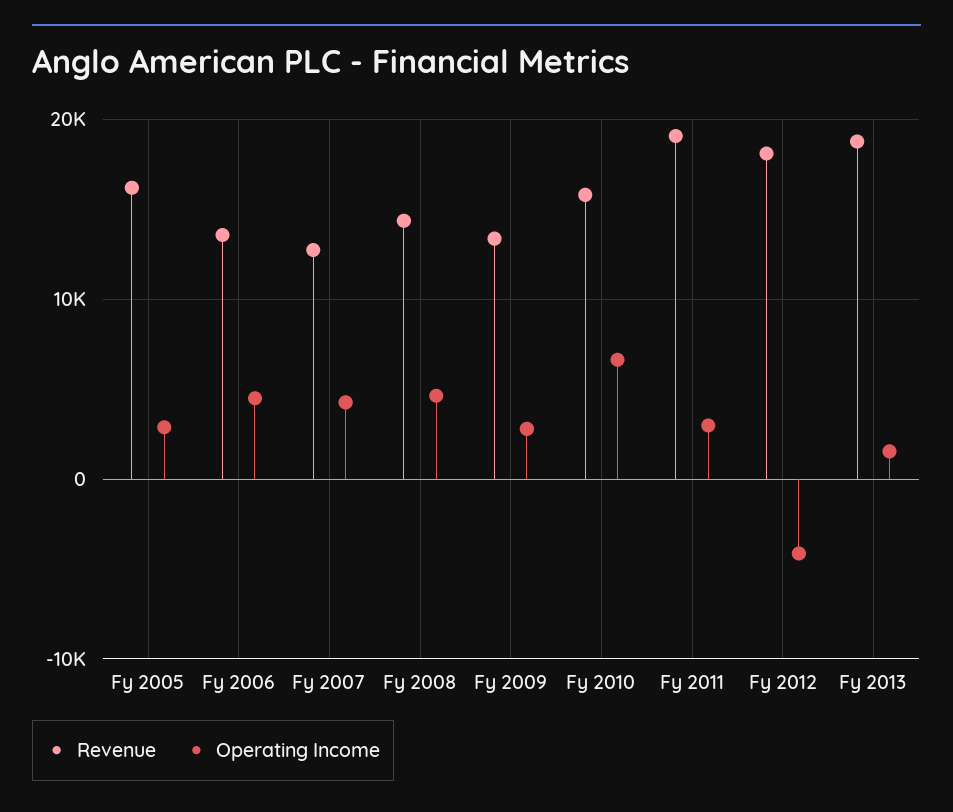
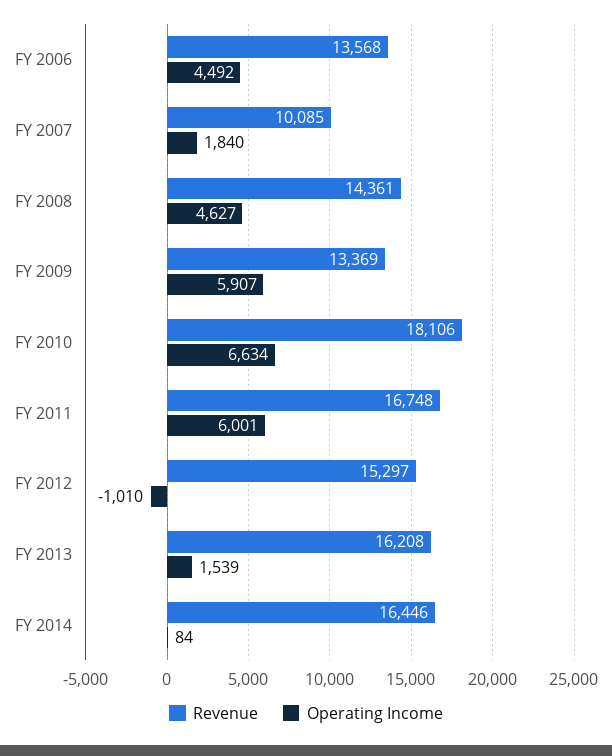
Revenue, Fy 2005: 16000 -> none
Operating Income, Fy 2005: 3000 -> none
Revenue, Fy 2007: 13000 -> 10085
Operating Income, Fy 2007: 4000 -> 1840
Operating Income, Fy 2009: 3000 -> 5907
Revenue, Fy 2010: 16000 -> 18106
Revenue, Fy 2011: 19000 -> 16748
Operating Income, Fy 2011: 3000 -> 6001
Revenue, Fy 2012: 18000 -> 15297
Operating Income, Fy 2012: -4000 -> -1010
Revenue, Fy 2013: 19000 -> 16208
Revenue, FY 2014: none -> 16446
Operating Income, FY 2014: none -> 84

